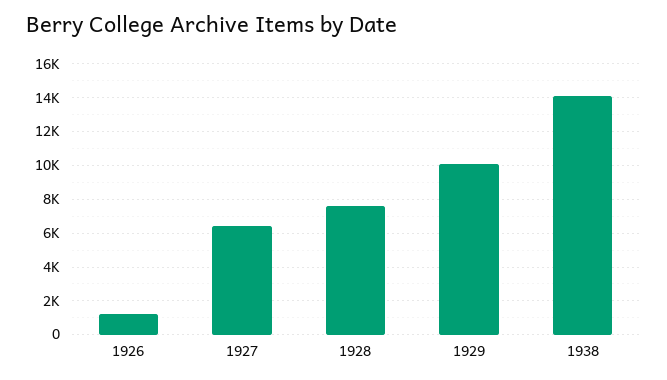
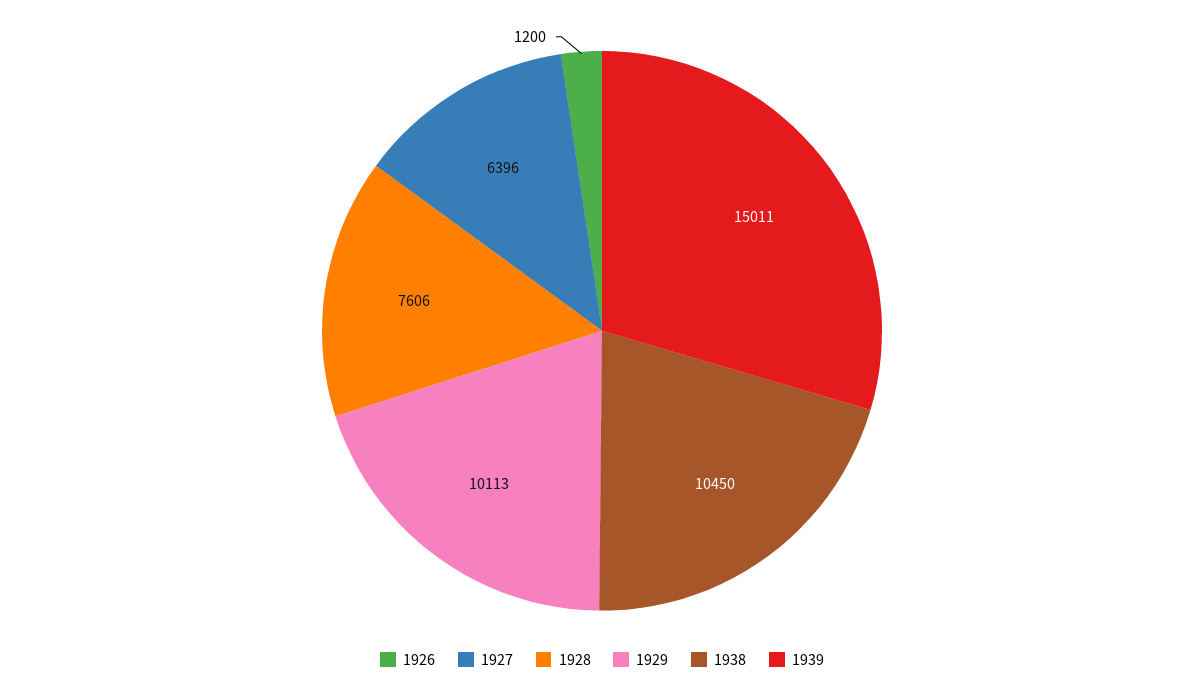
1938: 14000 -> 10450
1939: none -> 15011

